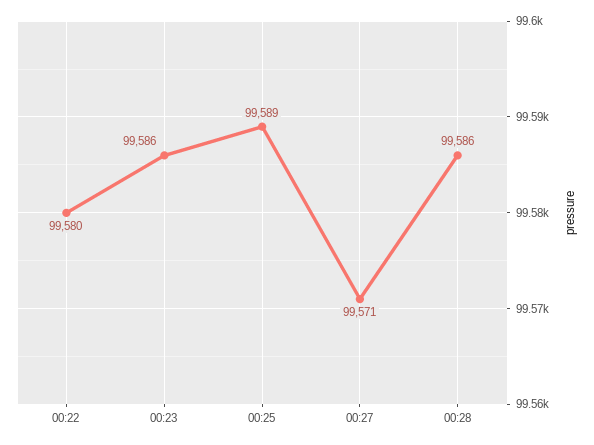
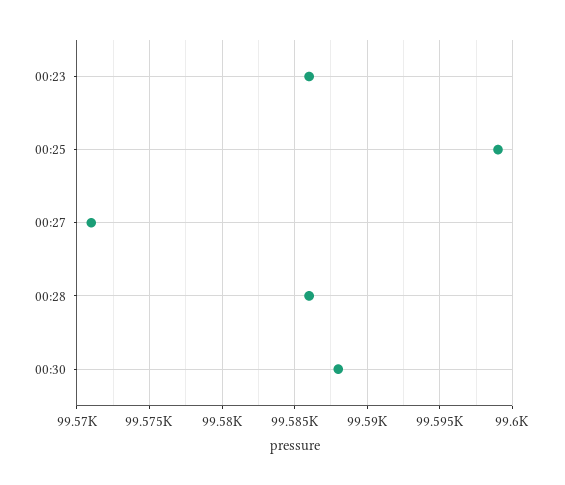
00:22: 99580 -> none
00:25: 99589 -> 99599
00:30: none -> 99588

